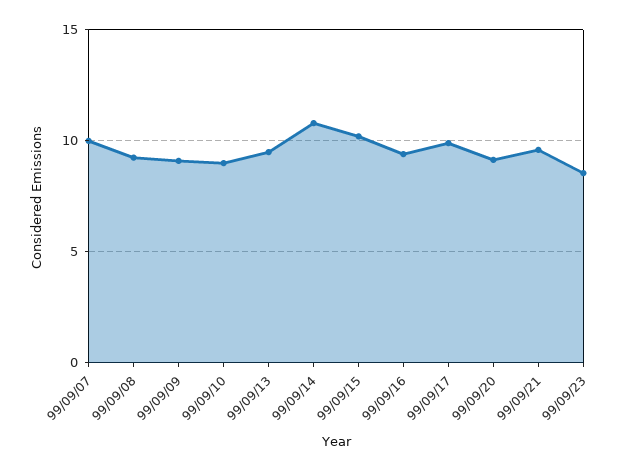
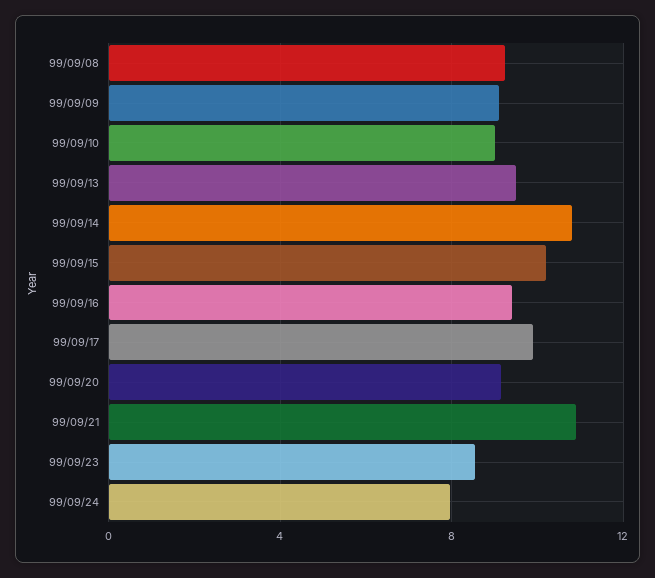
99/09/07: 10 -> none
99/09/21: 9.5 -> 11
99/09/24: none -> 8

